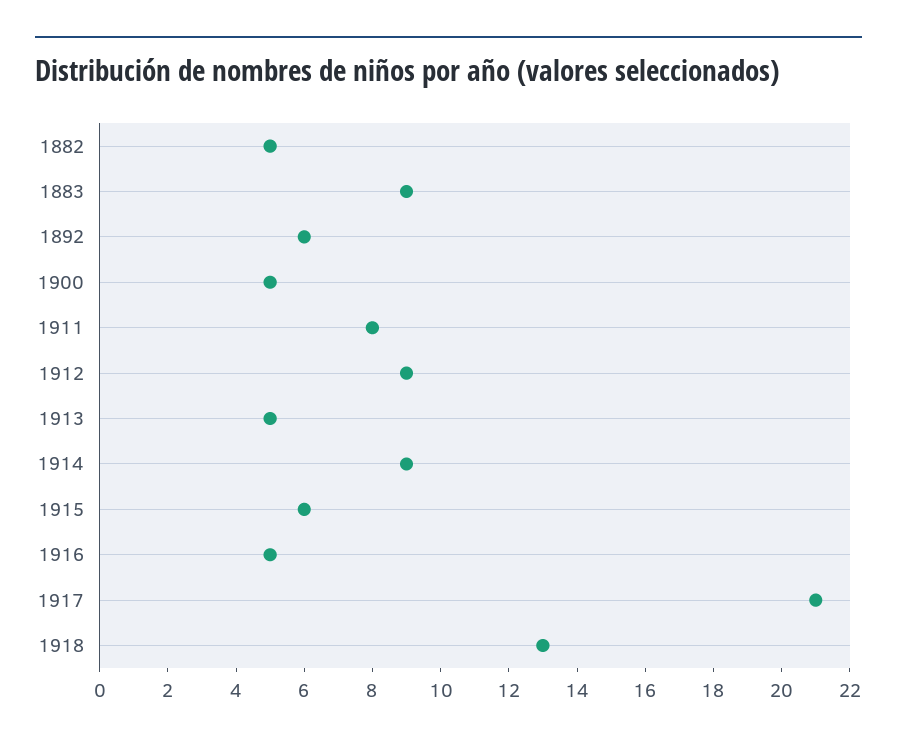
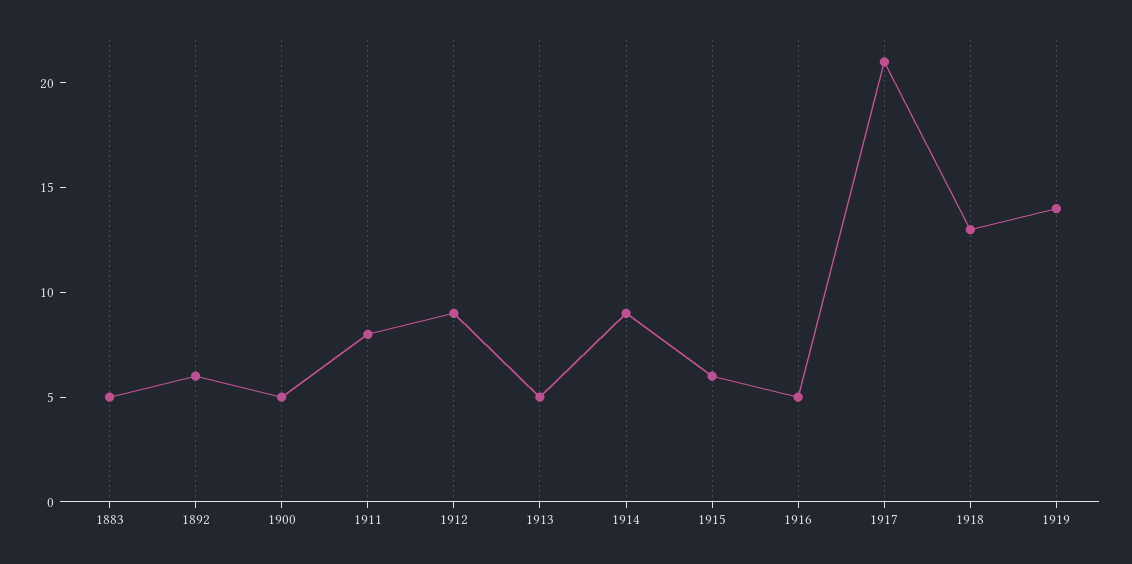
1882: 5 -> none
1883: 9 -> 5
1919: none -> 14

